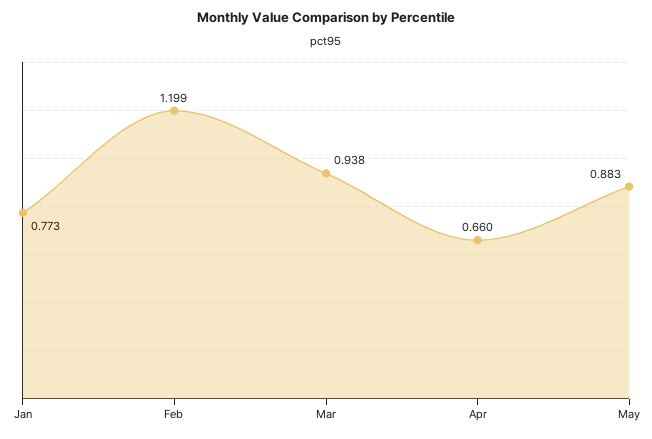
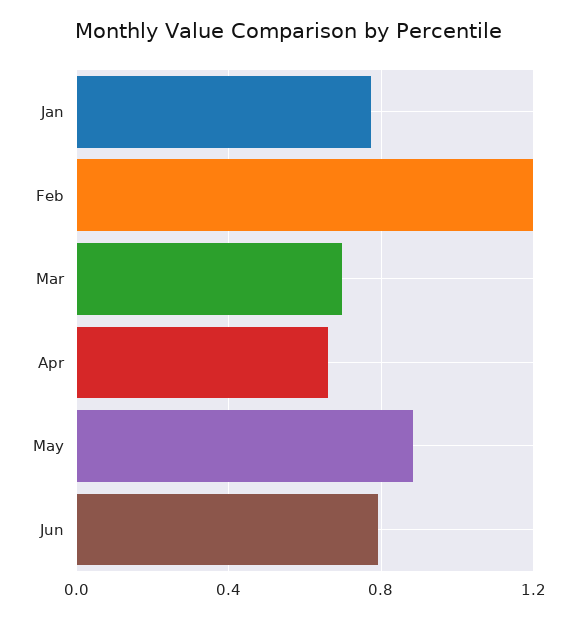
Mar: 0.938 -> 0.7
Jun: none -> 0.8

